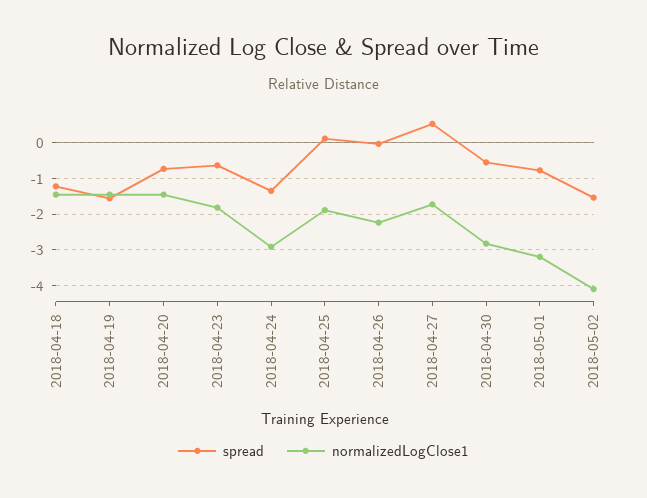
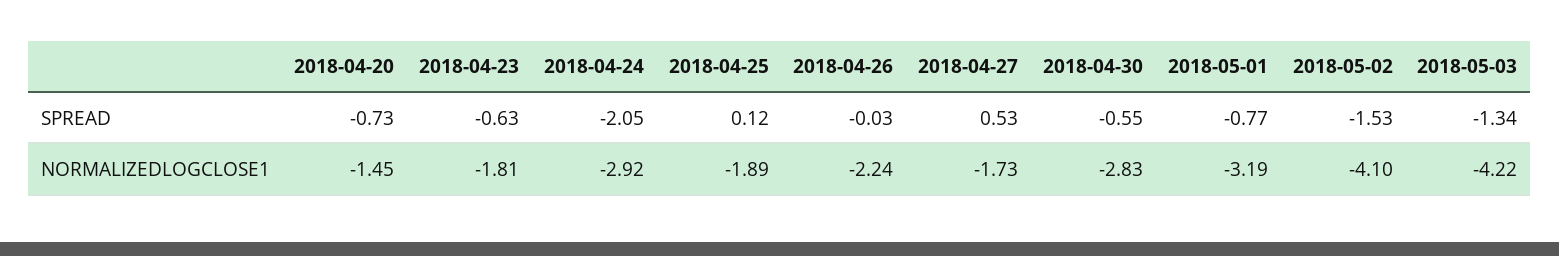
spread, 2018-04-18: -1.2 -> none
normalizedLogClose1, 2018-04-18: -1.4 -> none
spread, 2018-04-19: -1.6 -> none
normalizedLogClose1, 2018-04-19: -1.4 -> none
spread, 2018-04-24: -1.4 -> -2.05
spread, 2018-05-03: none -> -1.34
normalizedLogClose1, 2018-05-03: none -> -4.22

